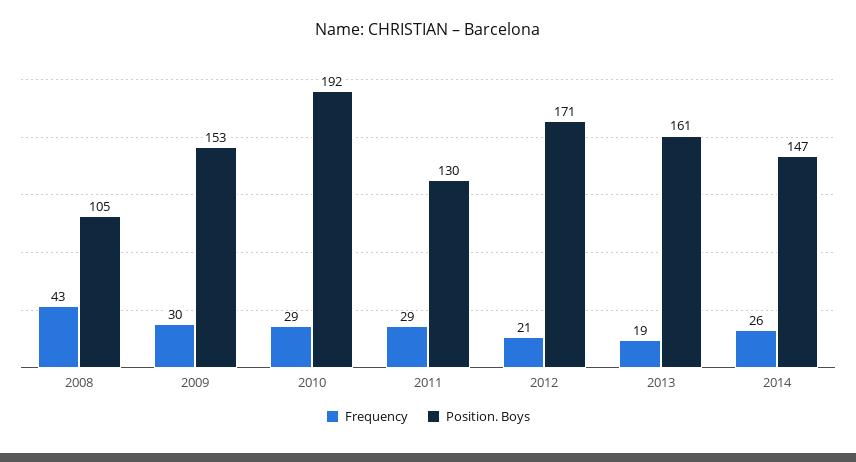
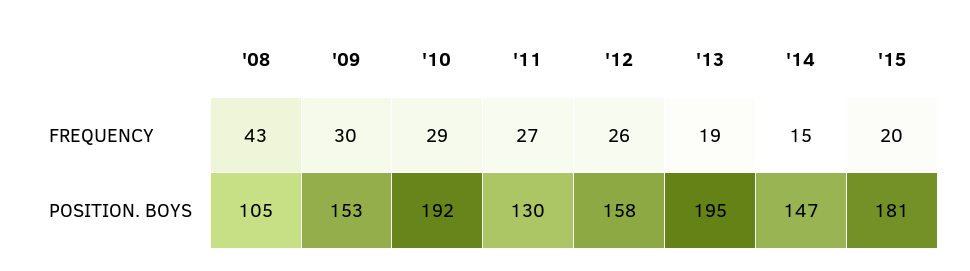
Frequency, 2011: 29 -> 27
Frequency, 2012: 21 -> 26
Position. Boys, 2012: 171 -> 158
Position. Boys, 2013: 161 -> 195
Frequency, 2014: 26 -> 15
Frequency, '15: none -> 20
Position. Boys, '15: none -> 181

